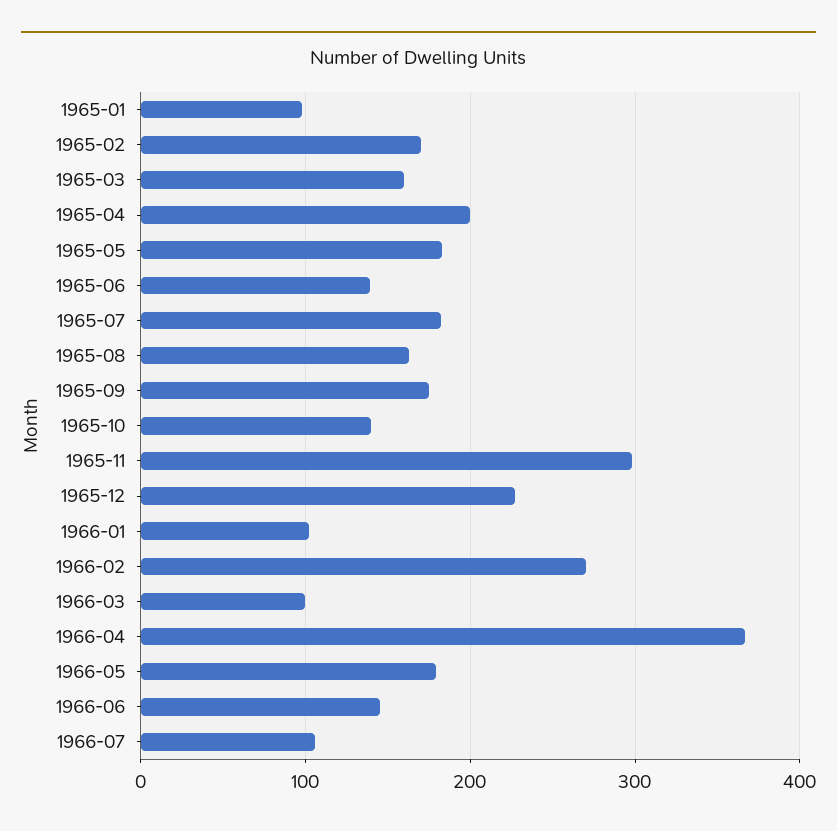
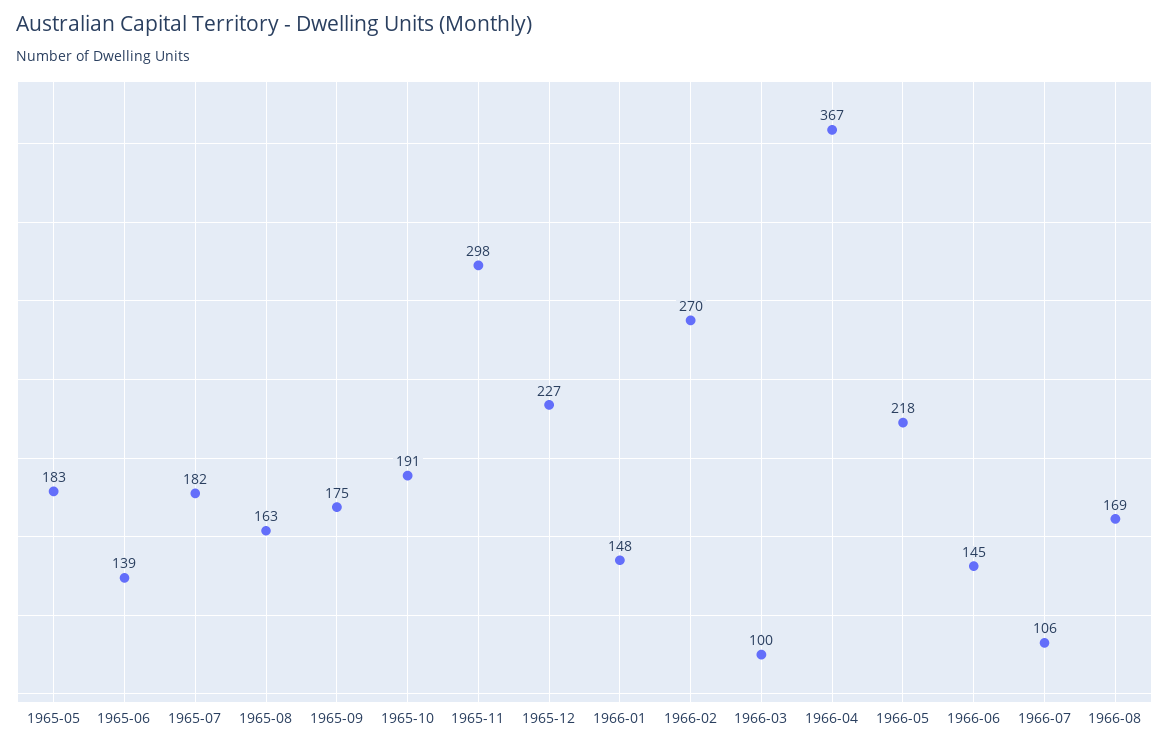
1965-01: 100 -> none
1965-02: 170 -> none
1965-03: 160 -> none
1965-04: 200 -> none
1965-10: 140 -> 191
1966-01: 100 -> 148
1966-05: 180 -> 218
1966-08: none -> 169

